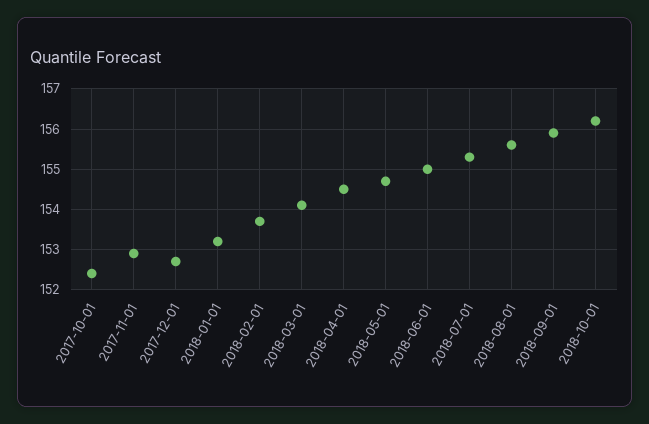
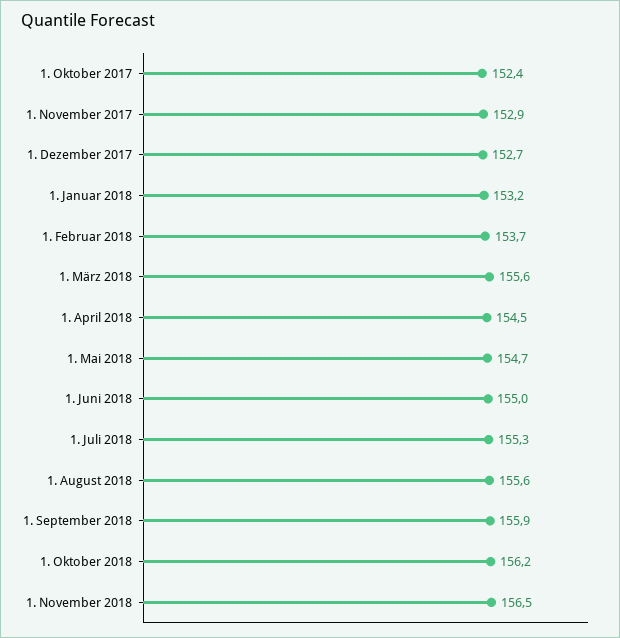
2018-03-01: 154 -> 155.6
1. November 2018: none -> 156.5

